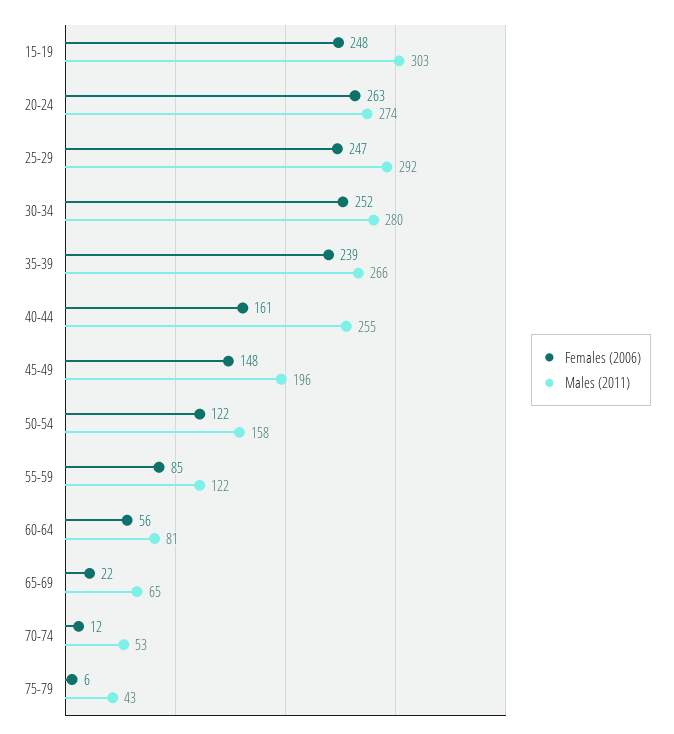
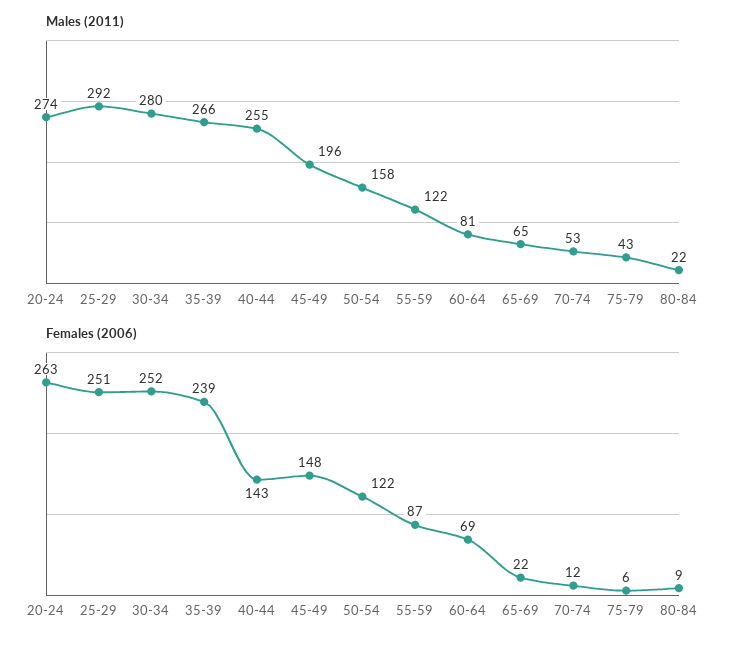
Females (2006), 15-19: 248 -> none
Males (2011), 15-19: 303 -> none
Females (2006), 25-29: 247 -> 251
Females (2006), 40-44: 161 -> 143
Females (2006), 55-59: 85 -> 87
Females (2006), 60-64: 56 -> 69
Males (2011), 80-84: none -> 22
Females (2006), 80-84: none -> 9

